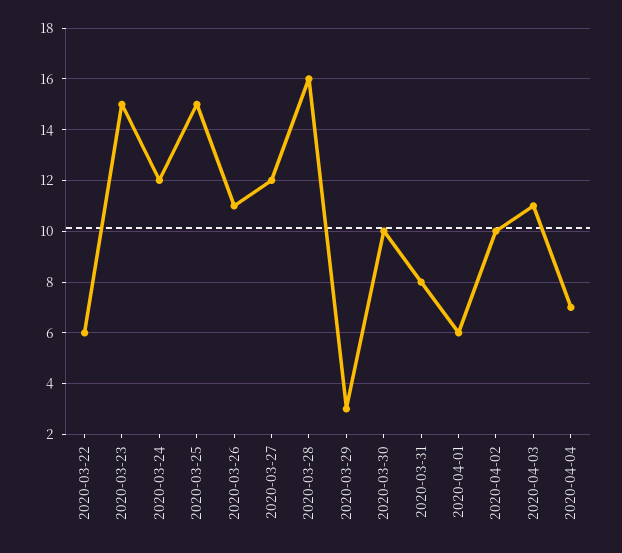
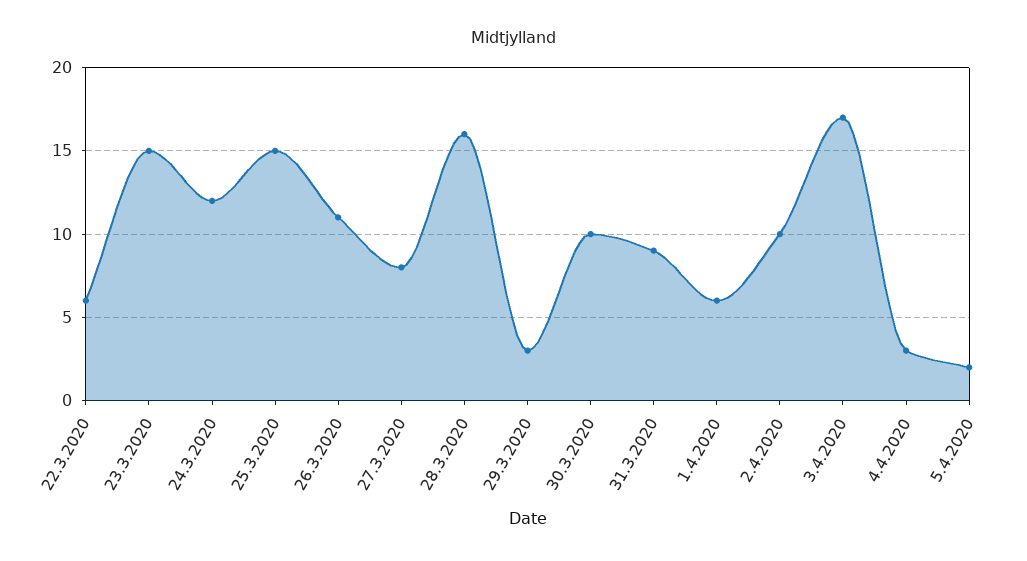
2020-03-27: 12 -> 8
2020-03-31: 8 -> 9
2020-04-03: 11 -> 17
2020-04-04: 7 -> 3
5.4.2020: none -> 2

